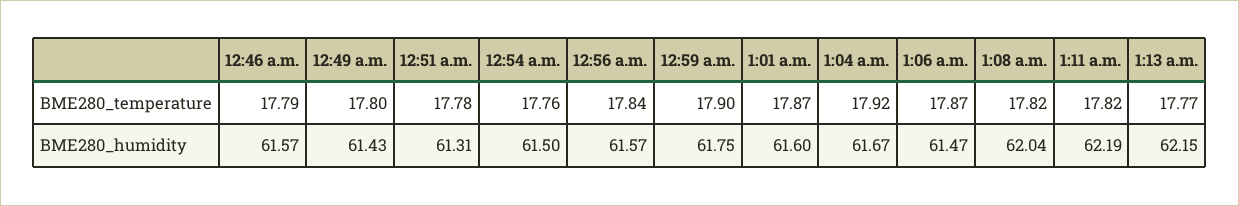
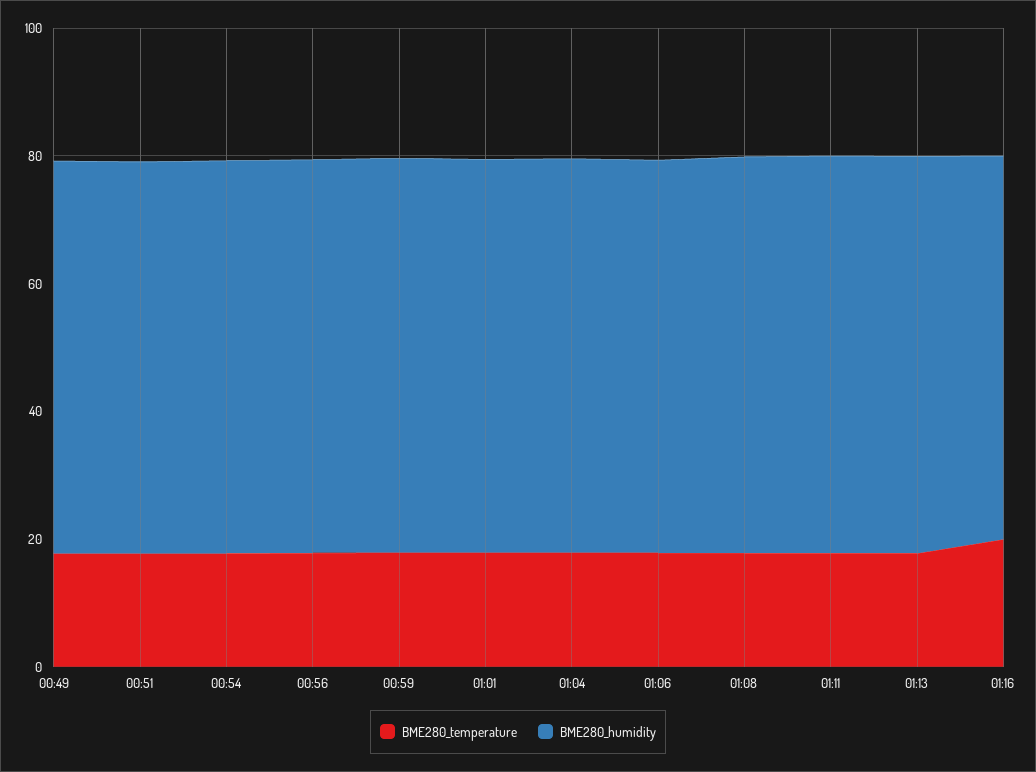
BME280_temperature, 12:46 a.m.: 17.79 -> none
BME280_humidity, 12:46 a.m.: 61.57 -> none
BME280_temperature, 01:16: none -> 20
BME280_humidity, 01:16: none -> 60

